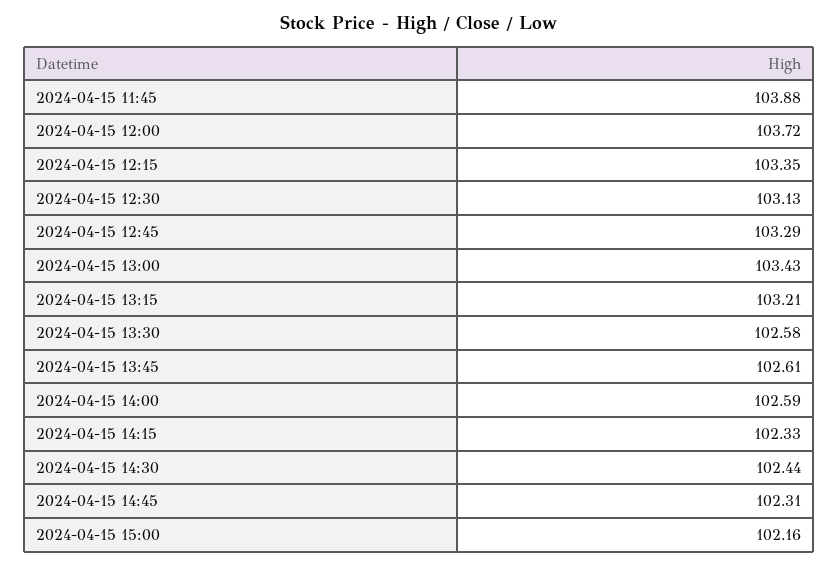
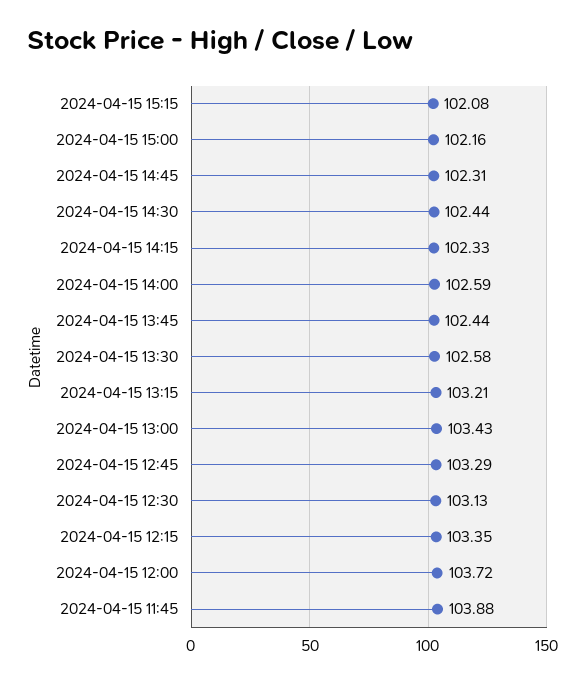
2024-04-15 13:45: 102.61 -> 102.44
2024-04-15 15:15: none -> 102.08

